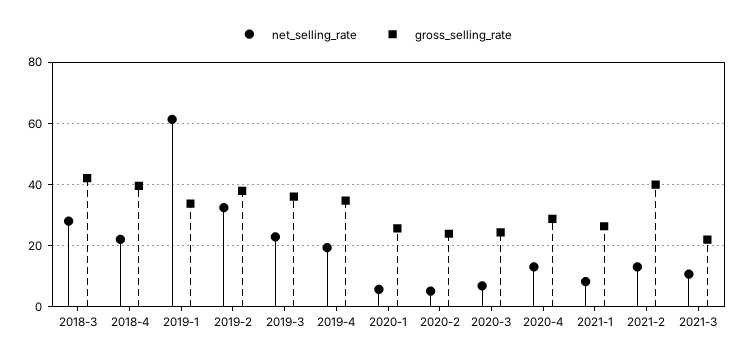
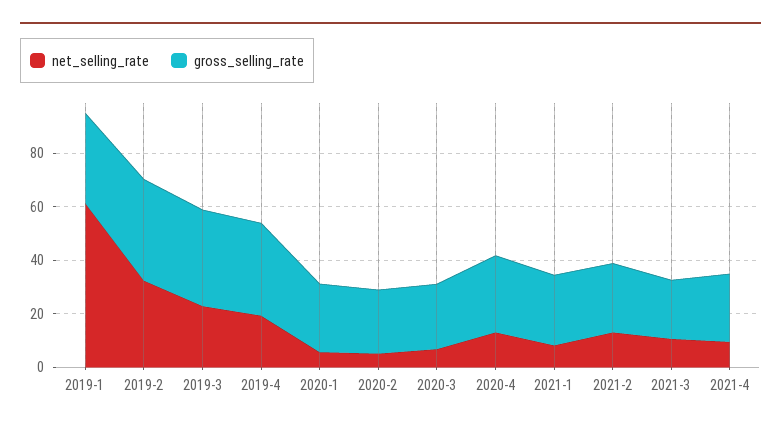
net_selling_rate, 2018-3: 28 -> none
gross_selling_rate, 2018-3: 42 -> none
net_selling_rate, 2018-4: 22 -> none
gross_selling_rate, 2018-4: 40 -> none
gross_selling_rate, 2021-2: 40 -> 25
net_selling_rate, 2021-4: none -> 10
gross_selling_rate, 2021-4: none -> 25

